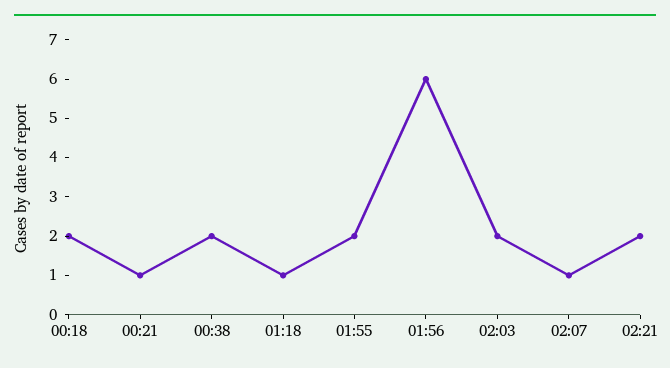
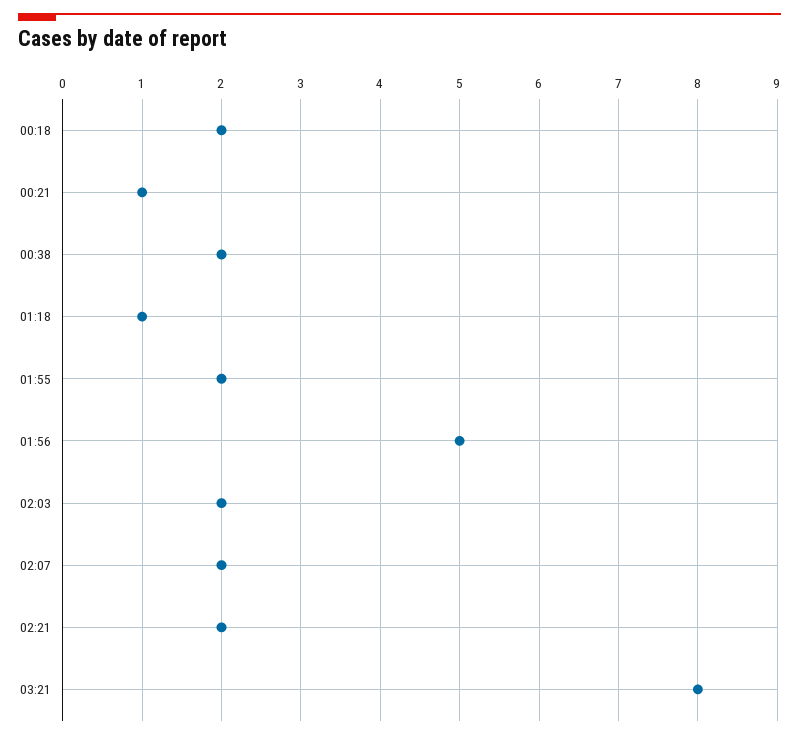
01:56: 6 -> 5
02:07: 1 -> 2
03:21: none -> 8

